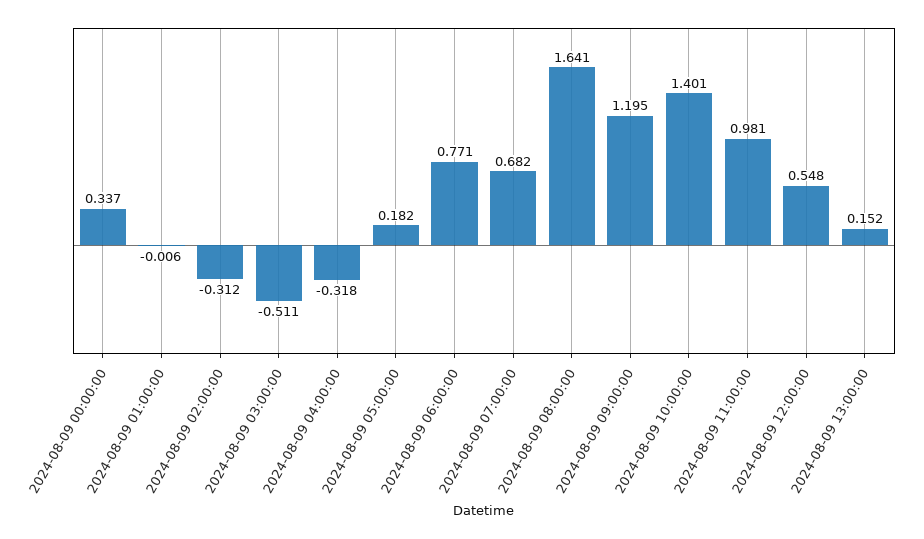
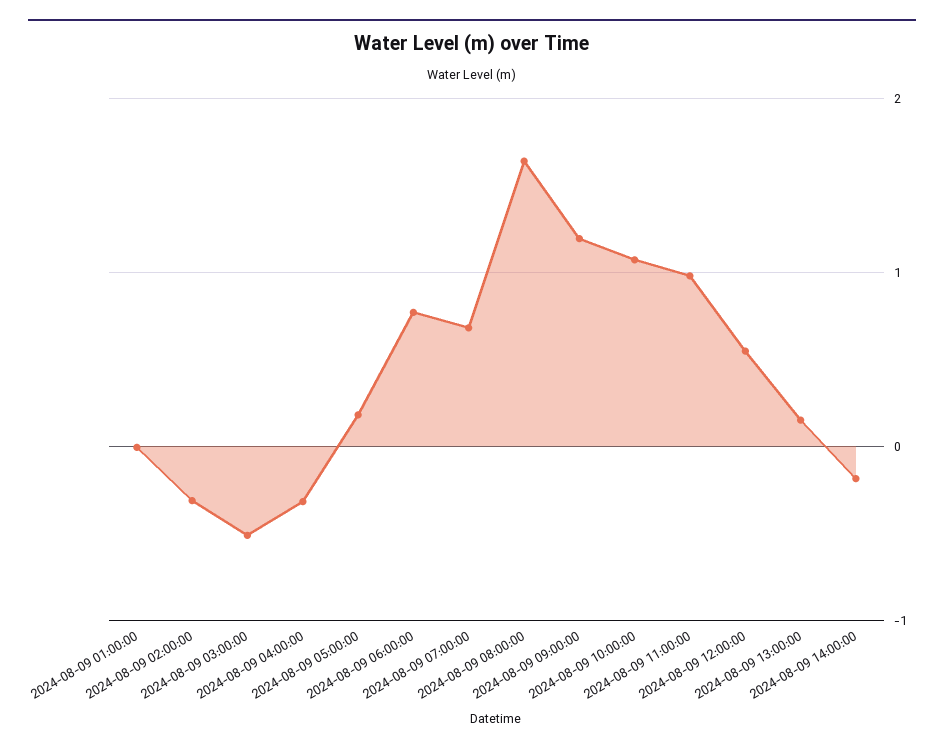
2024-08-09 00:00:00: 0.337 -> none
2024-08-09 10:00:00: 1.401 -> 1.1
2024-08-09 14:00:00: none -> -0.2

